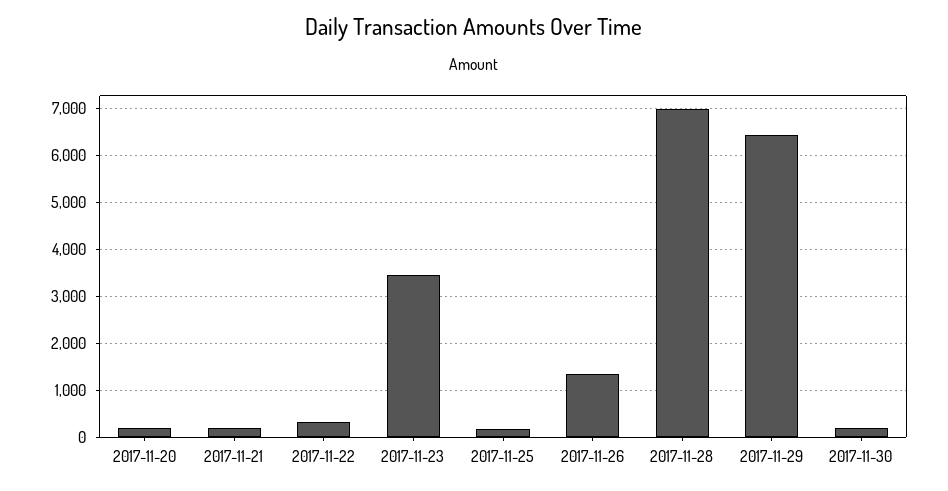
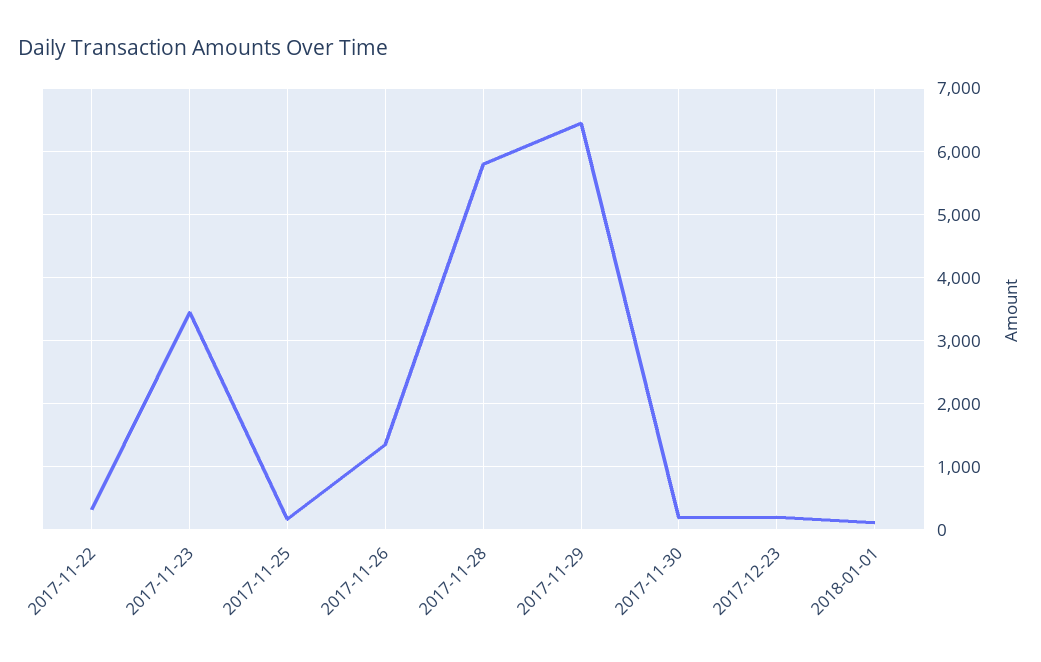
2017-11-20: 200 -> none
2017-11-21: 200 -> none
2017-11-28: 7000 -> 5800
2017-12-23: none -> 200
2018-01-01: none -> 100

